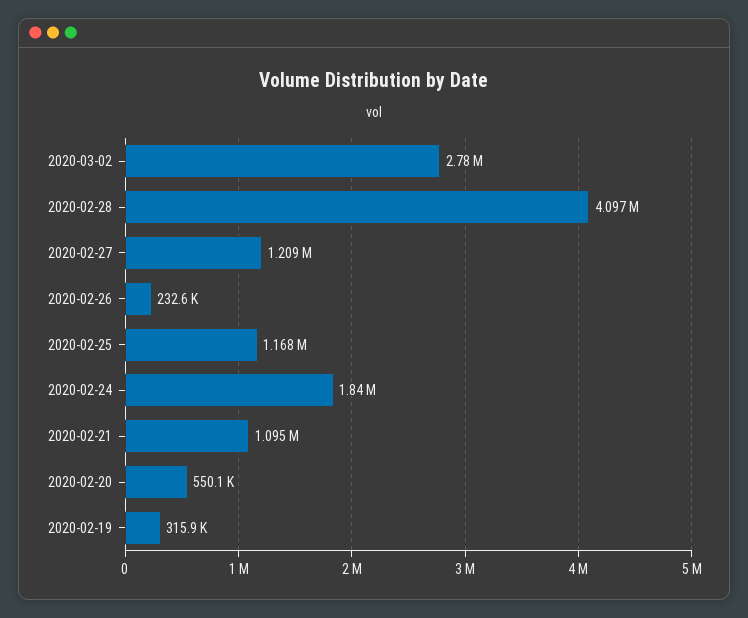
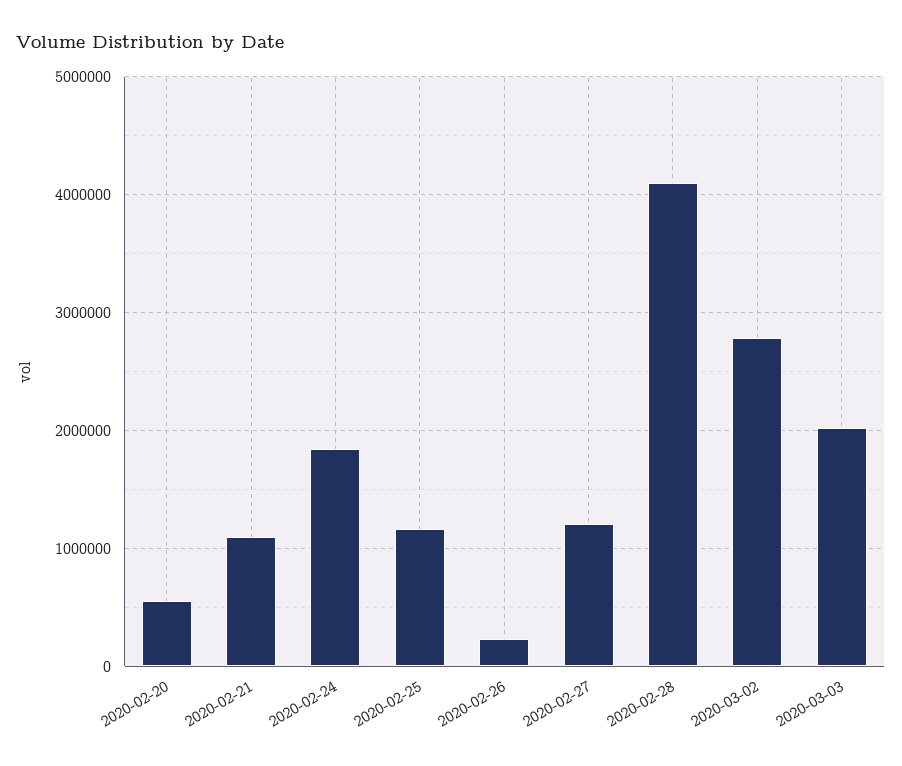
2020-02-19: 315900 -> none
2020-03-03: none -> 2000000

